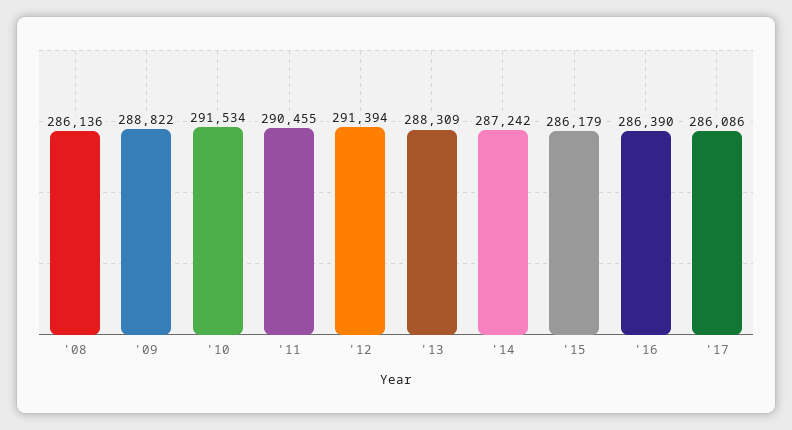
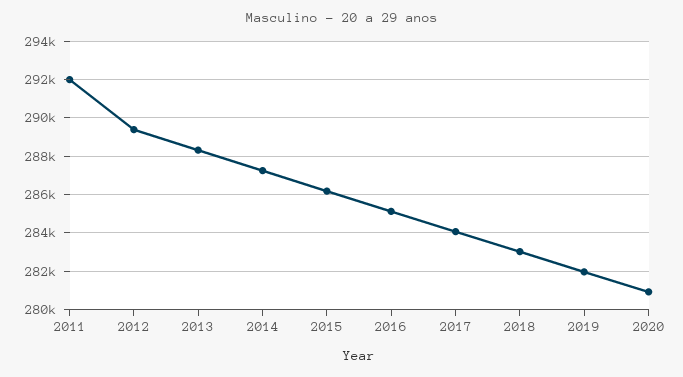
'08: 286136 -> none
'09: 288822 -> none
'10: 291534 -> none
'11: 290455 -> 292000
'12: 291394 -> 289500
'16: 286390 -> 285000
'17: 286086 -> 284000
2018: none -> 283000
2019: none -> 282000
2020: none -> 281000

